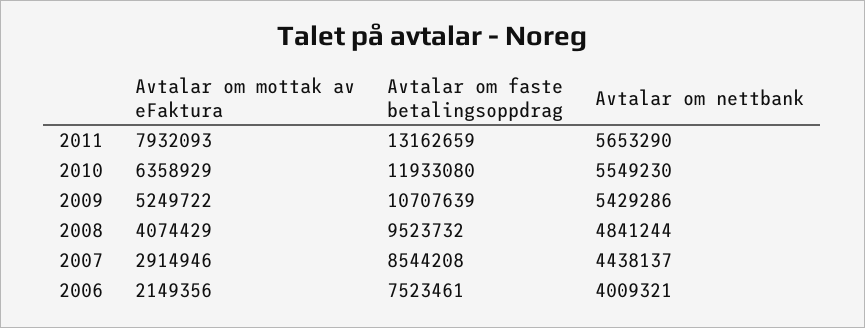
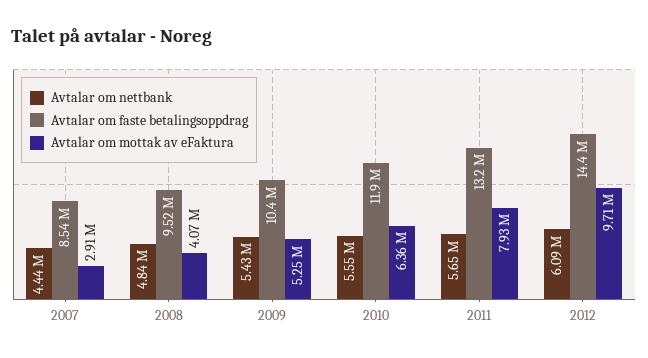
Avtalar om faste betalingsoppdrag, 2009: 10707639 -> 10400000
Avtalar om mottak av eFaktura, 2006: 2149356 -> none
Avtalar om faste betalingsoppdrag, 2006: 7523461 -> none
Avtalar om nettbank, 2006: 4009321 -> none
Avtalar om nettbank, 2012: none -> 6090000
Avtalar om faste betalingsoppdrag, 2012: none -> 14400000
Avtalar om mottak av eFaktura, 2012: none -> 9710000

